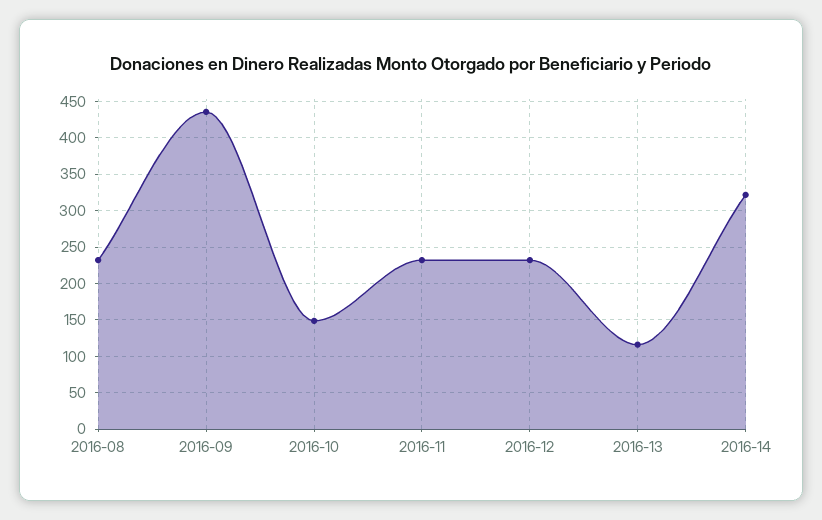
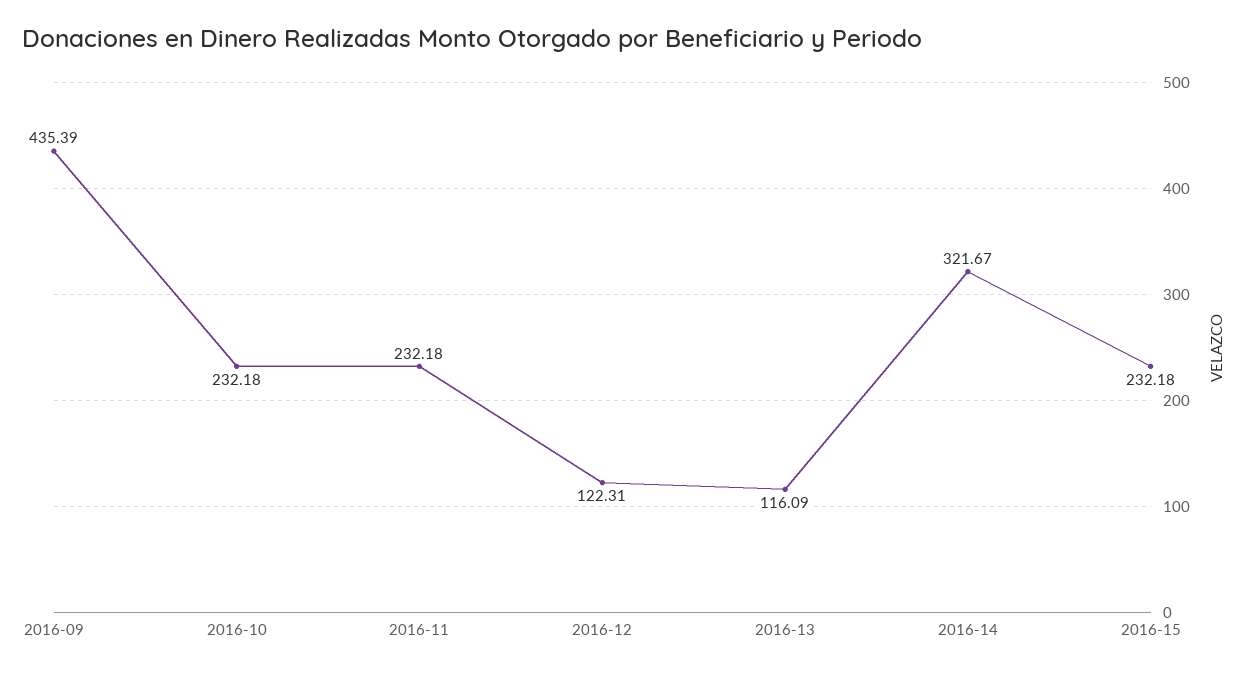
2016-08: 230 -> none
2016-10: 150 -> 232.18
2016-12: 230 -> 122.31
2016-15: none -> 232.18

